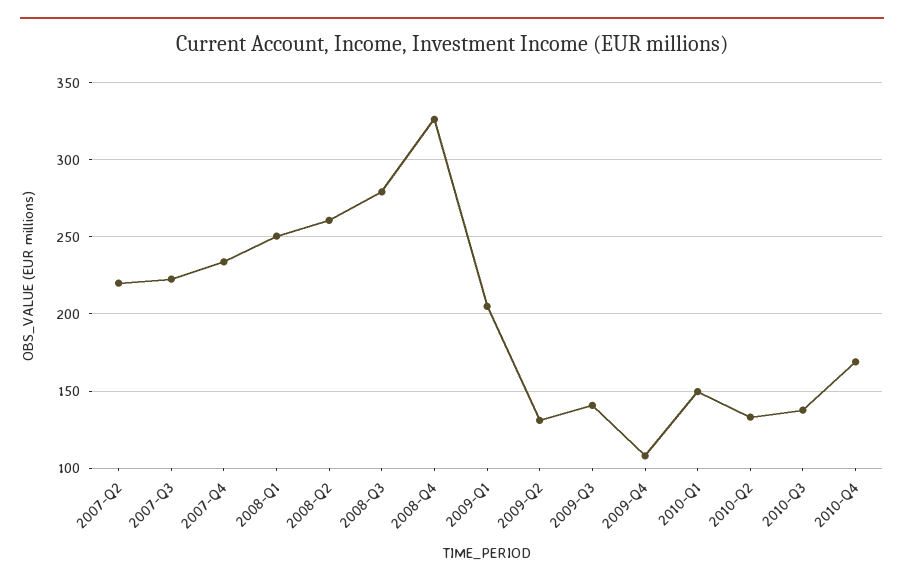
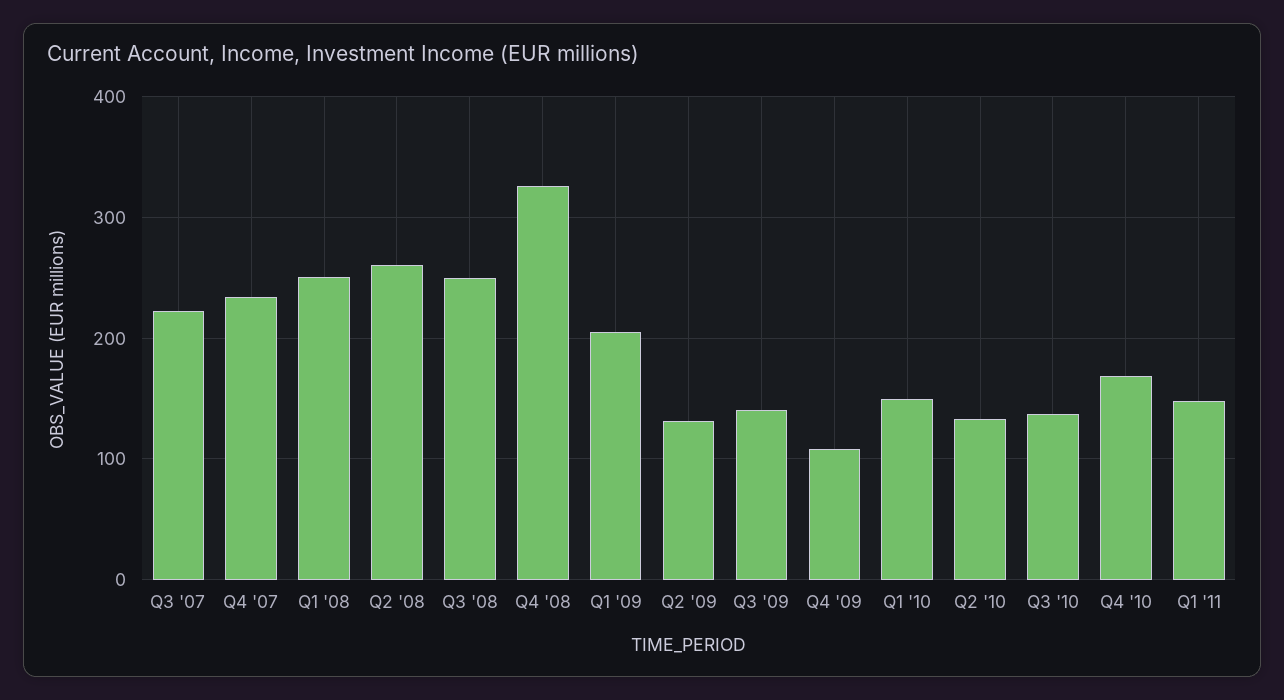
2007-Q2: 220 -> none
2008-Q3: 280 -> 250
Q1 '11: none -> 150

